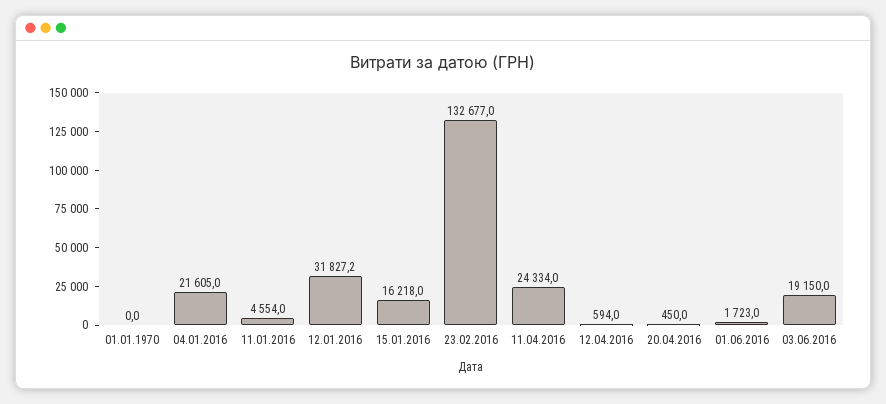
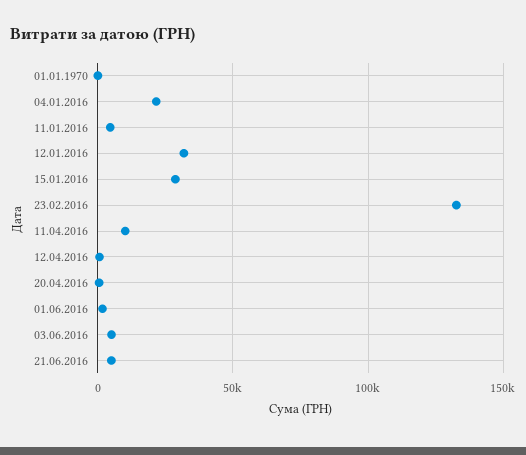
15.01.2016: 16218 -> 30000
11.04.2016: 24334 -> 10000
03.06.2016: 19150 -> 5000
21.06.2016: none -> 5000

